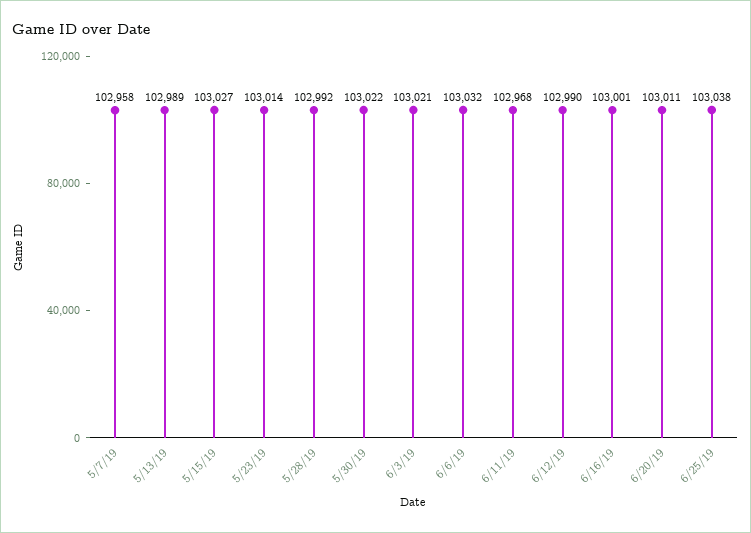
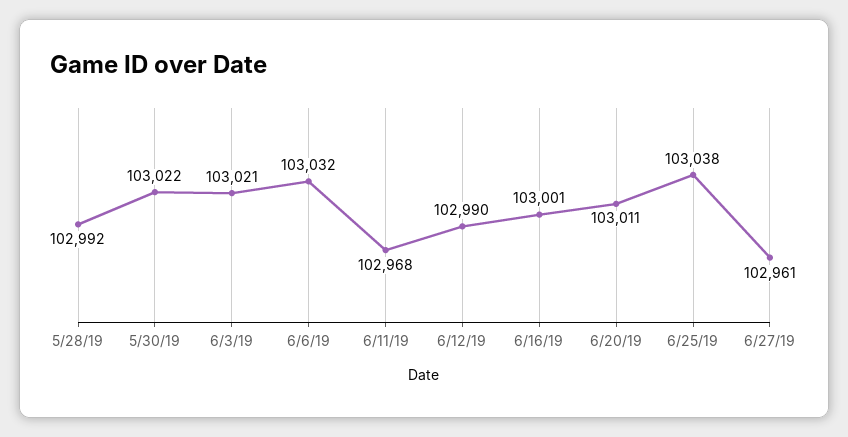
5/7/19: 102958 -> none
5/13/19: 102989 -> none
5/15/19: 103027 -> none
5/23/19: 103014 -> none
6/27/19: none -> 102961

